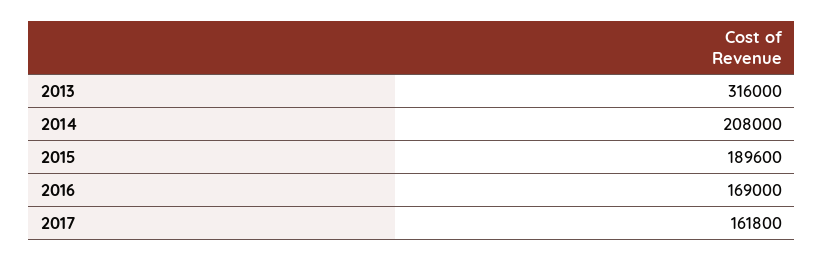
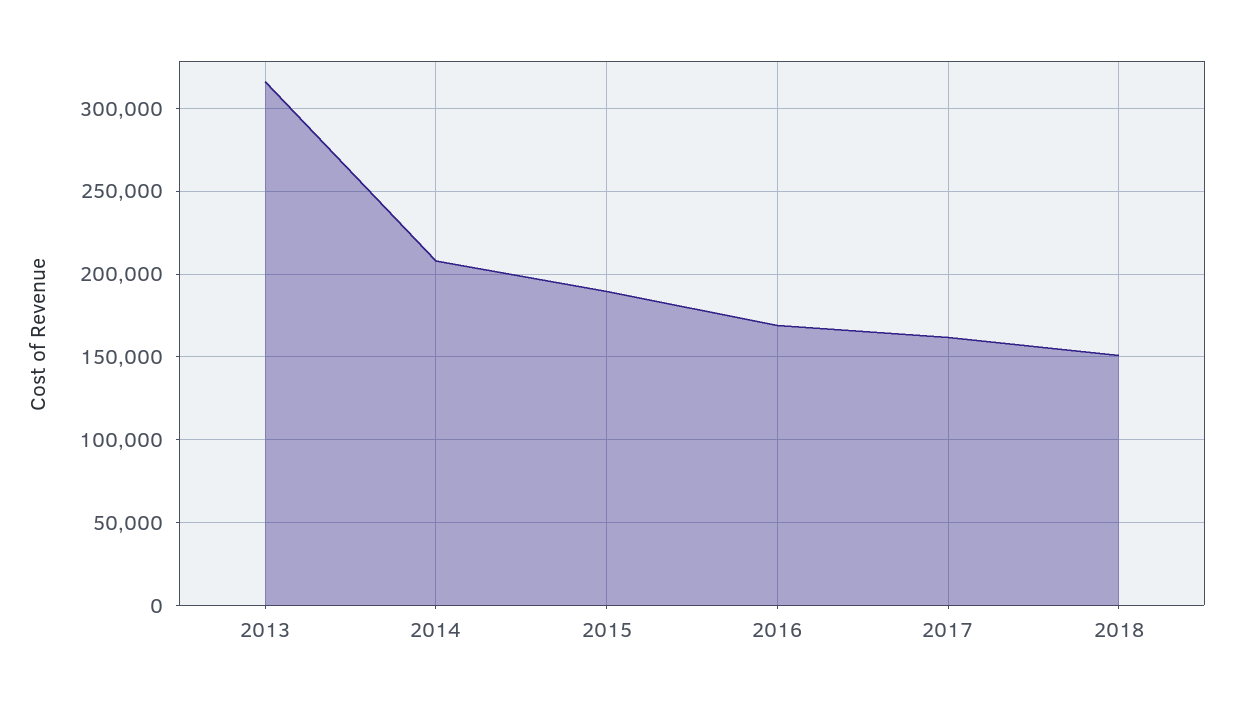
2018: none -> 150000

